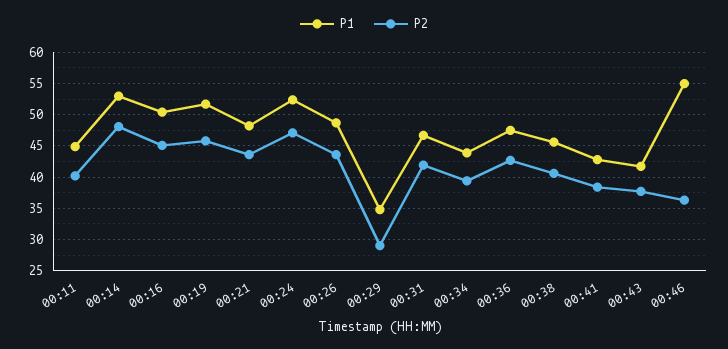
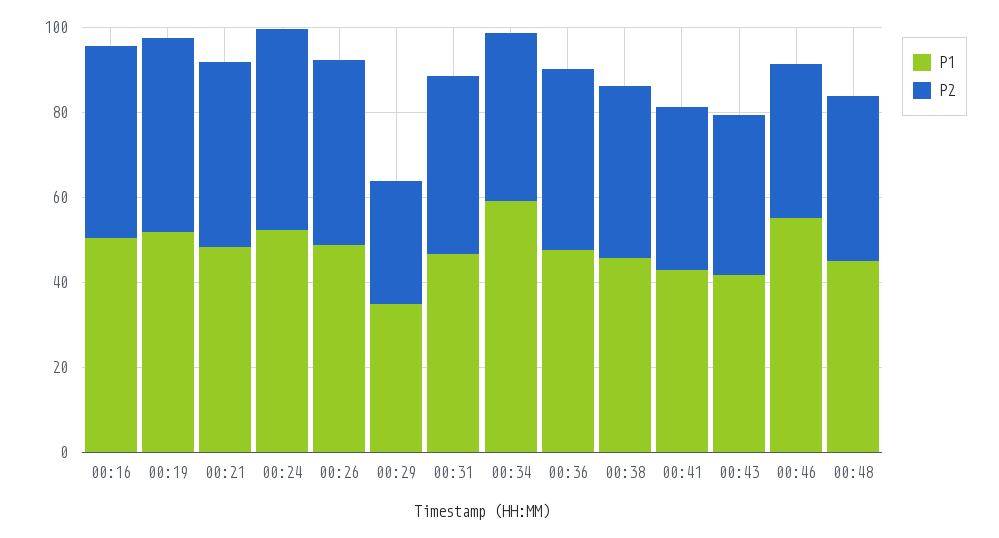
P1, 00:11: 45 -> none
P2, 00:11: 40 -> none
P1, 00:14: 53 -> none
P2, 00:14: 48 -> none
P1, 00:34: 44 -> 60
P1, 00:48: none -> 45
P2, 00:48: none -> 40

